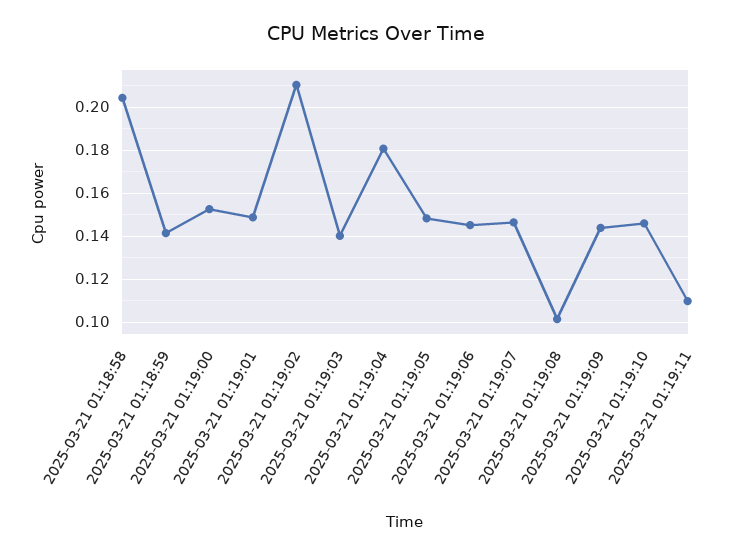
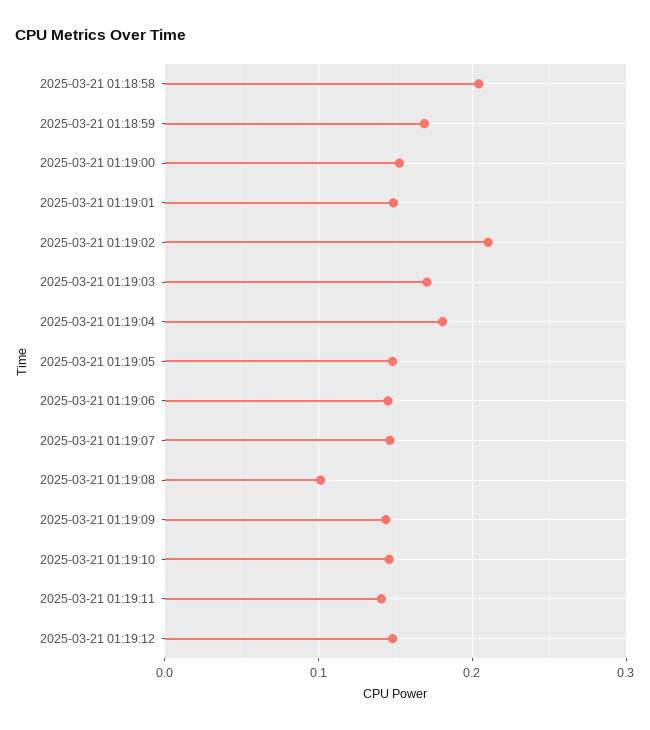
2025-03-21 01:18:59: 0.14 -> 0.17
2025-03-21 01:19:03: 0.14 -> 0.17
2025-03-21 01:19:11: 0.11 -> 0.14
2025-03-21 01:19:12: none -> 0.15

